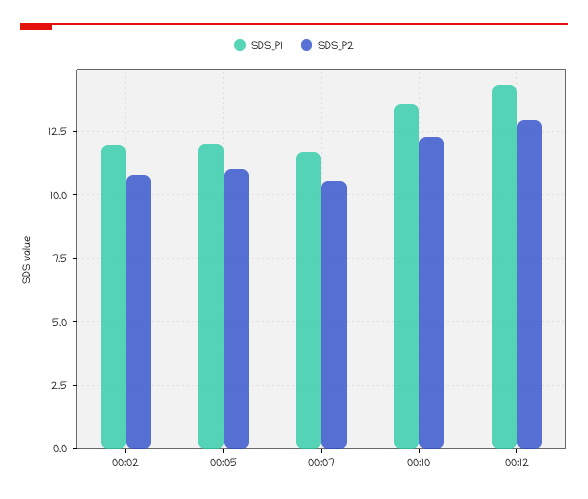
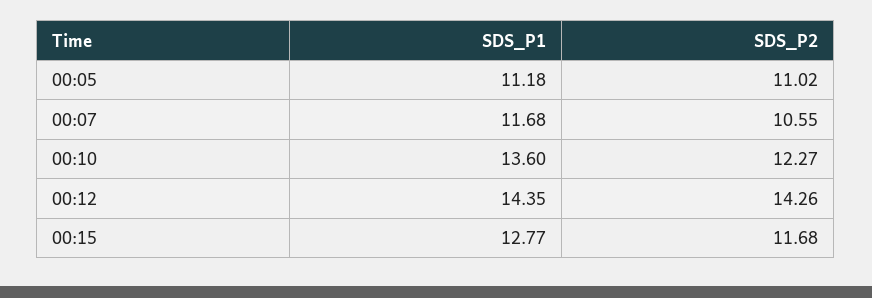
SDS_P1, 00:02: 12 -> none
SDS_P2, 00:02: 10.75 -> none
SDS_P1, 00:05: 12 -> 11.18
SDS_P2, 00:12: 13 -> 14.26
SDS_P1, 00:15: none -> 12.77
SDS_P2, 00:15: none -> 11.68

